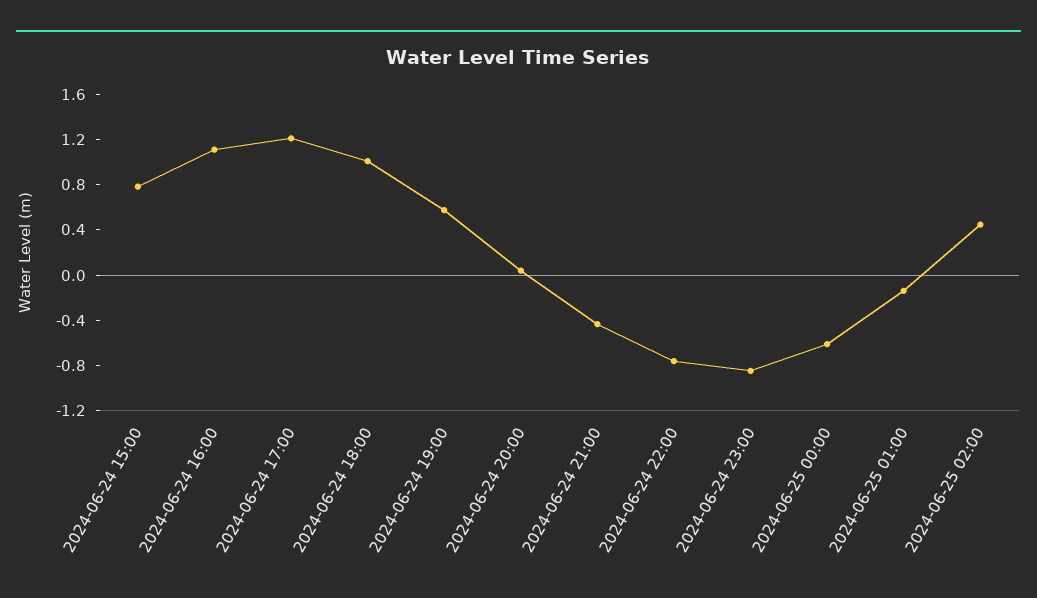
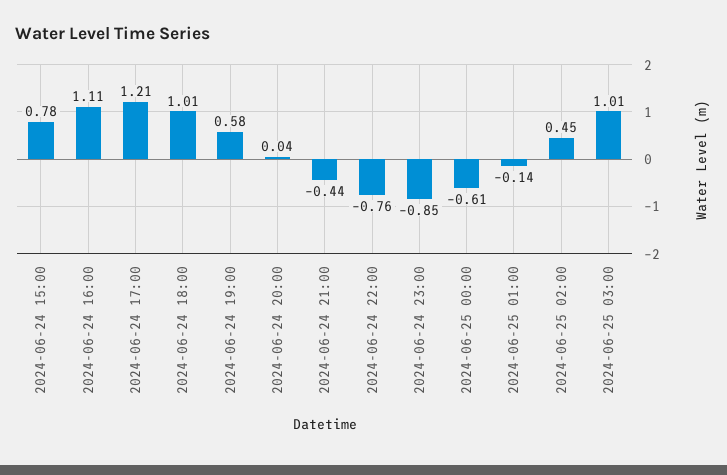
2024-06-25 03:00: none -> 1.01

